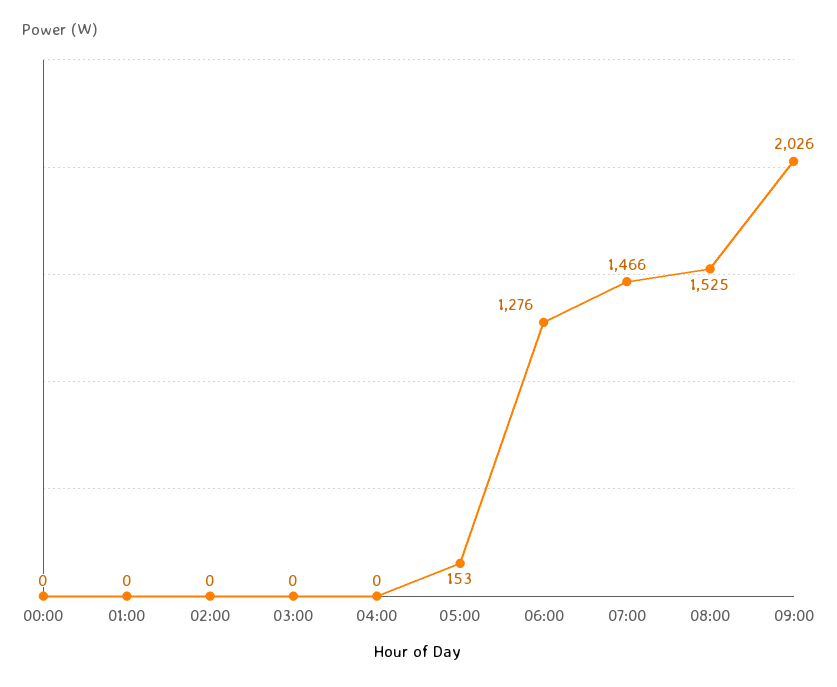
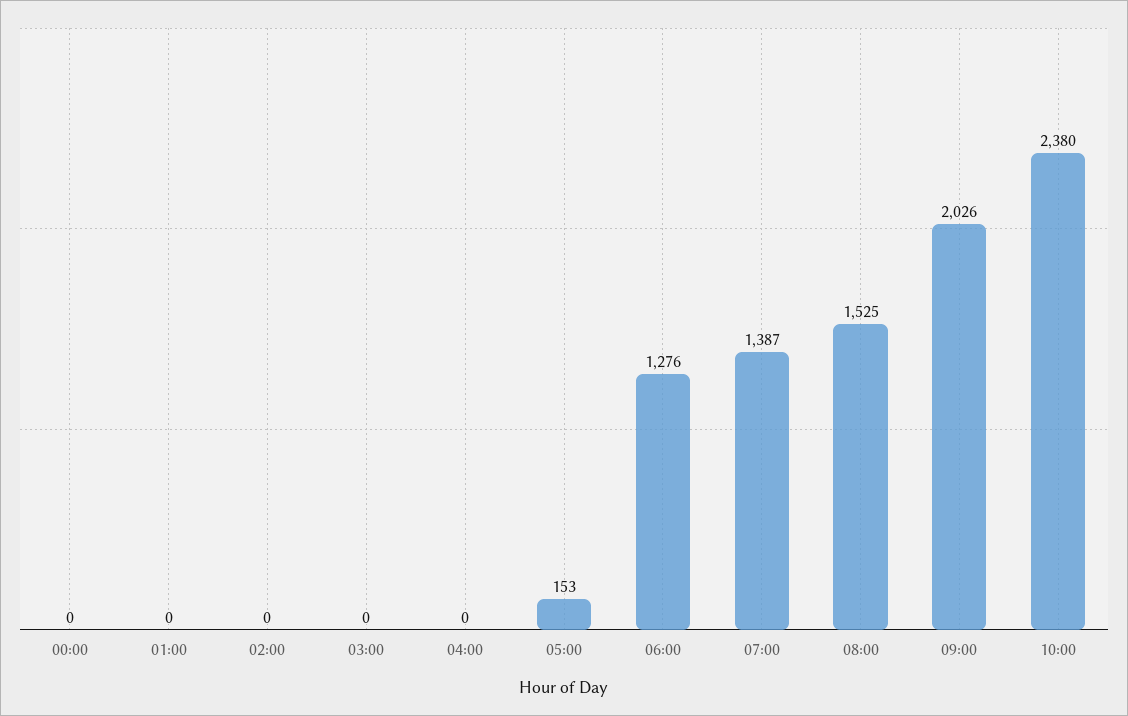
07:00: 1466 -> 1387
10:00: none -> 2380

